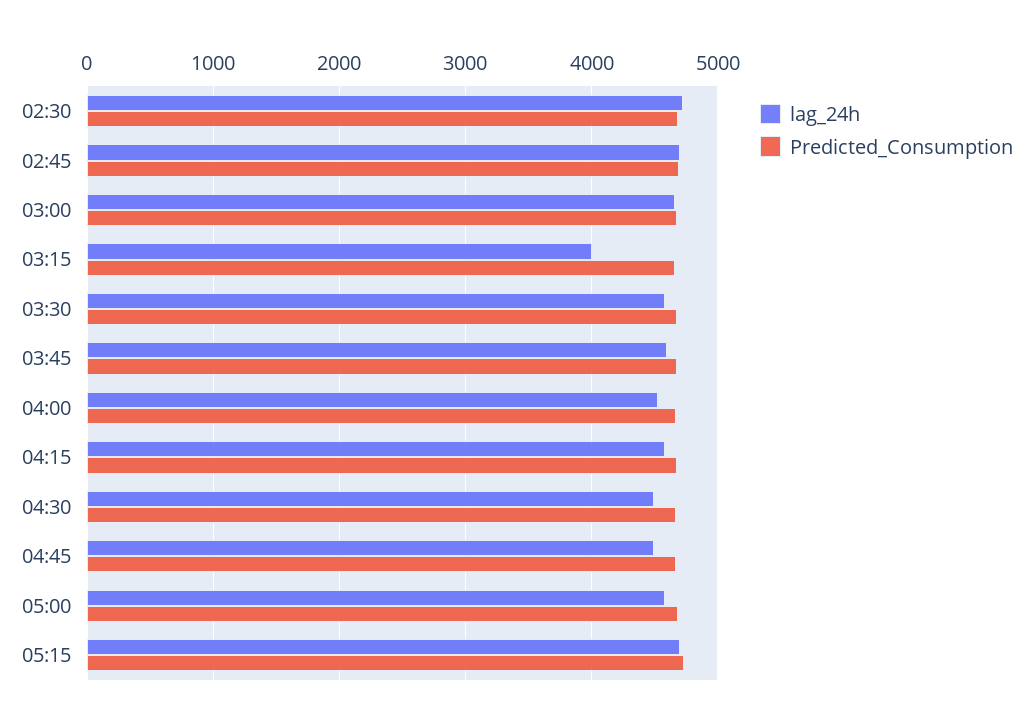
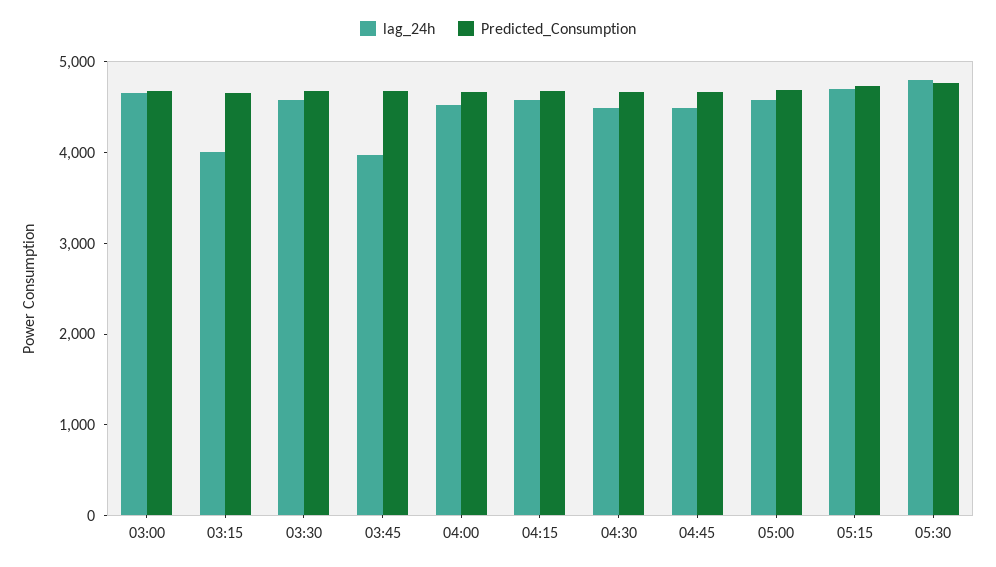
lag_24h, 02:30: 4700 -> none
Predicted_Consumption, 02:30: 4700 -> none
lag_24h, 02:45: 4700 -> none
Predicted_Consumption, 02:45: 4700 -> none
lag_24h, 03:45: 4600 -> 4000
lag_24h, 05:30: none -> 4800
Predicted_Consumption, 05:30: none -> 4800

